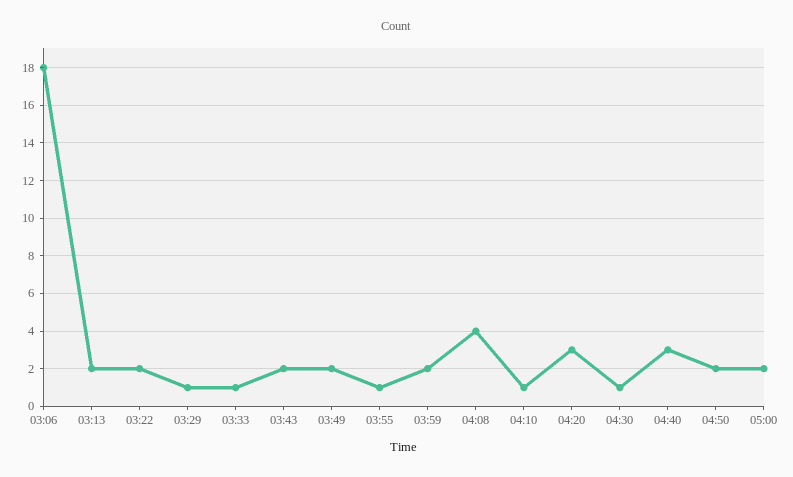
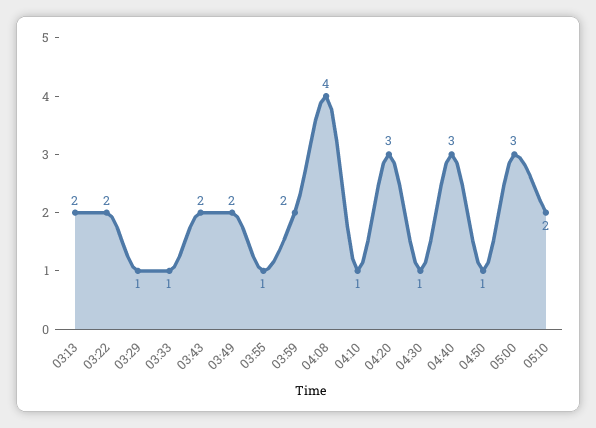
03:06: 18 -> none
04:50: 2 -> 1
05:00: 2 -> 3
05:10: none -> 2

